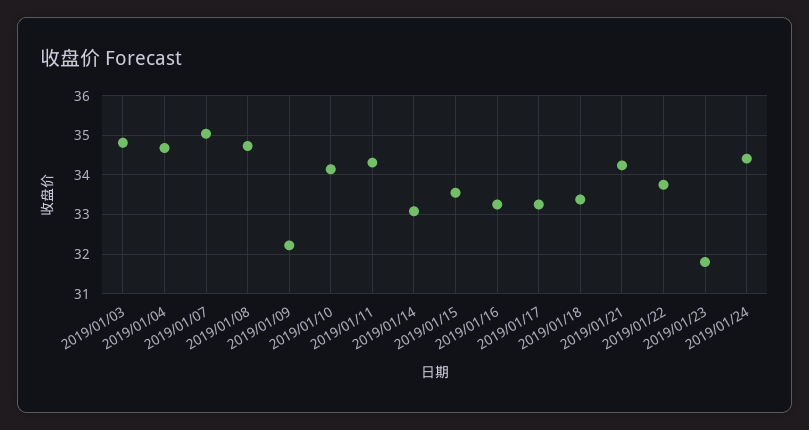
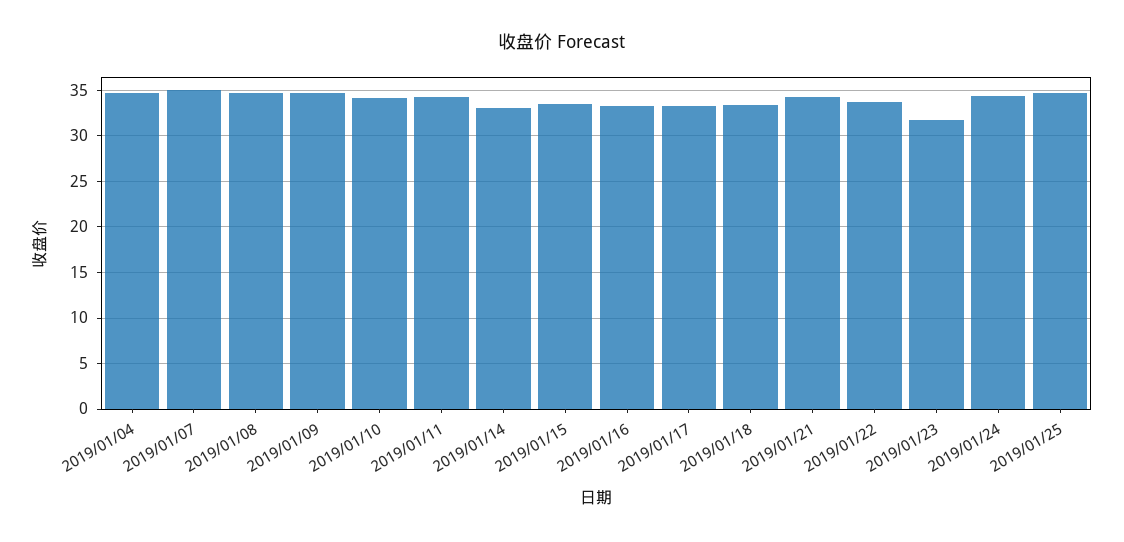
2019/01/03: 34.8 -> none
2019/01/09: 32.2 -> 35
2019/01/25: none -> 35

